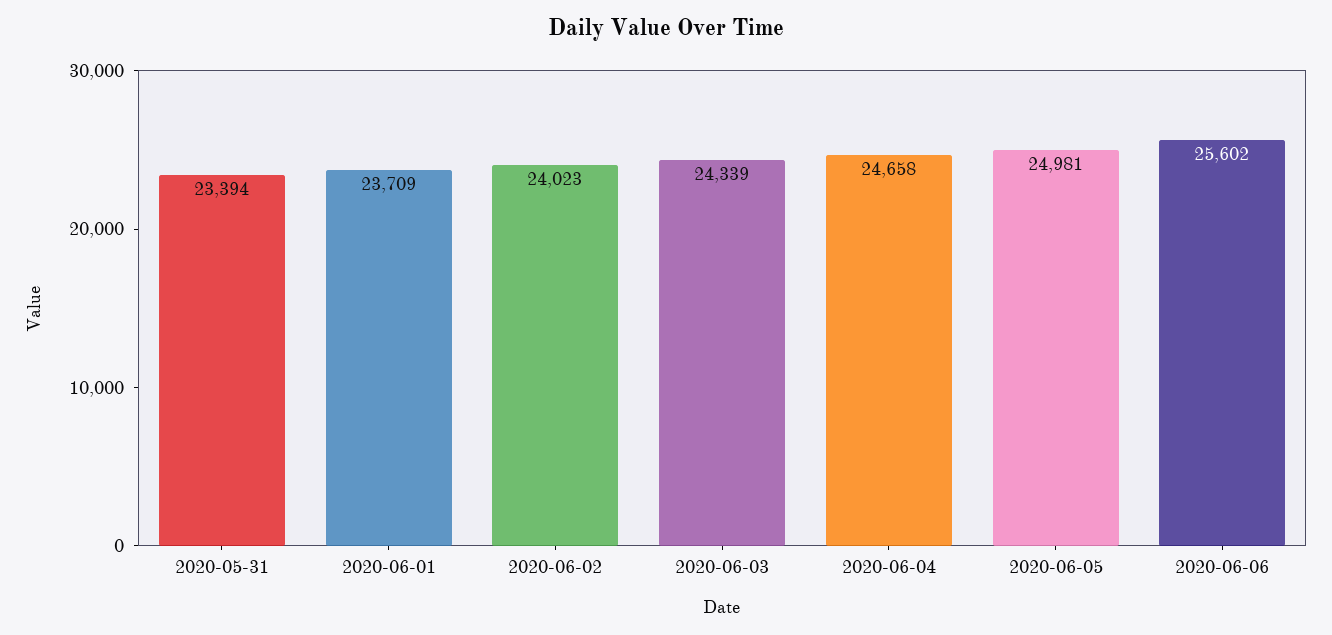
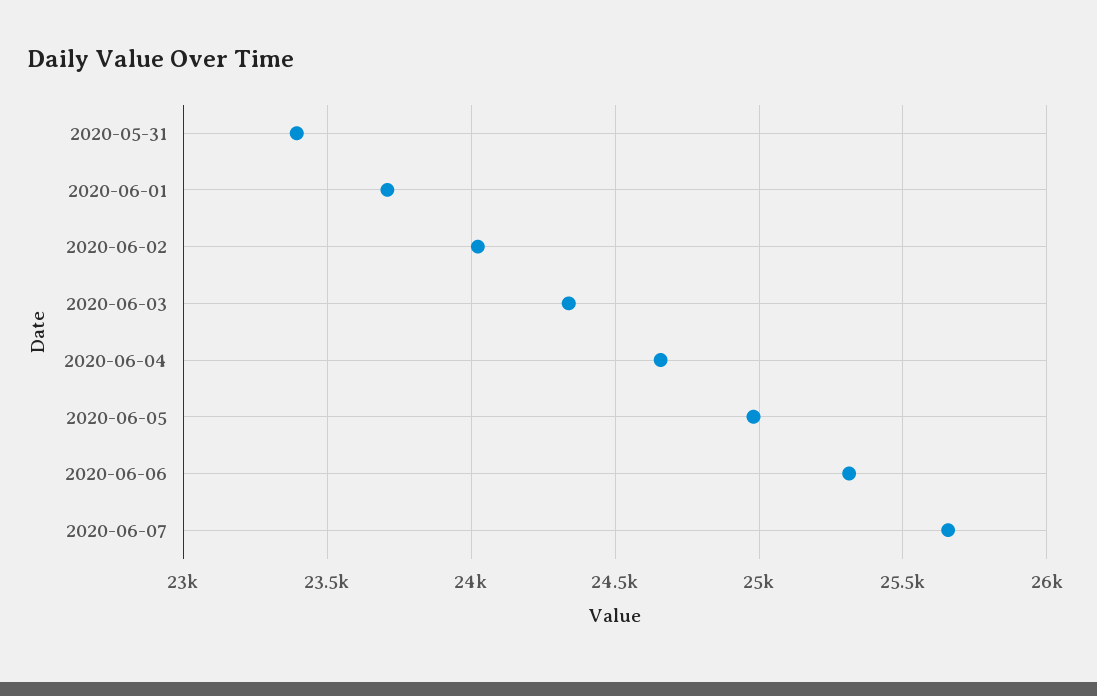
2020-06-06: 25602 -> 25300
2020-06-07: none -> 25650

